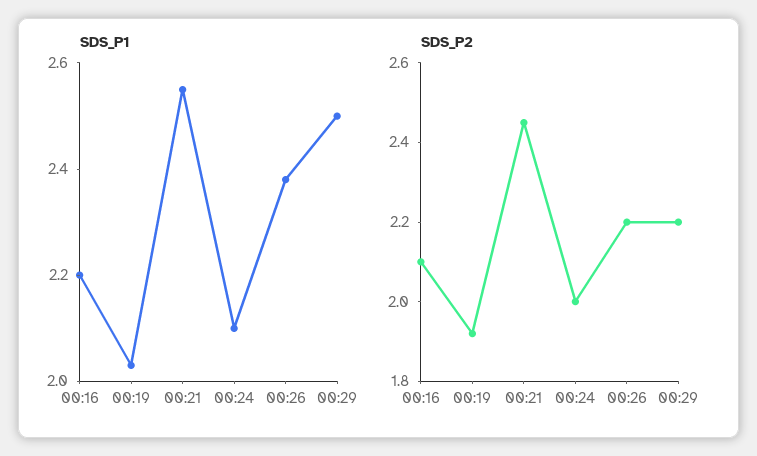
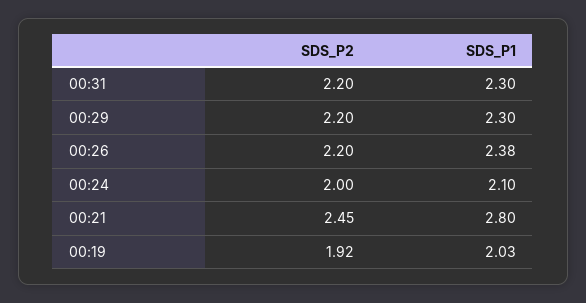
SDS_P1, 00:16: 2.2 -> none
SDS_P1, 00:21: 2.55 -> 2.8
SDS_P1, 00:29: 2.5 -> 2.3
SDS_P2, 00:16: 2.1 -> none
SDS_P2, 00:31: none -> 2.2
SDS_P1, 00:31: none -> 2.3

